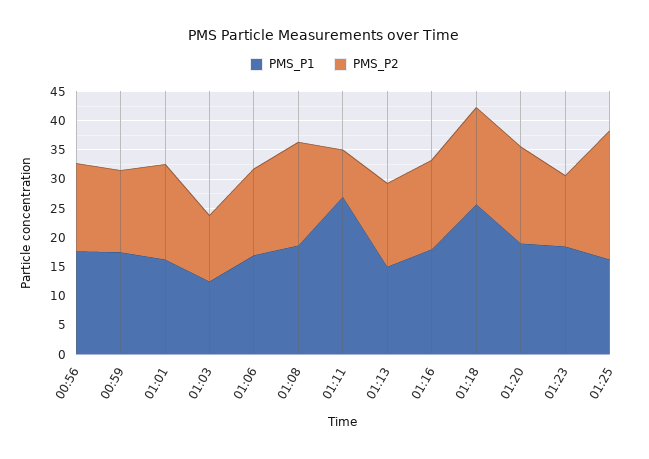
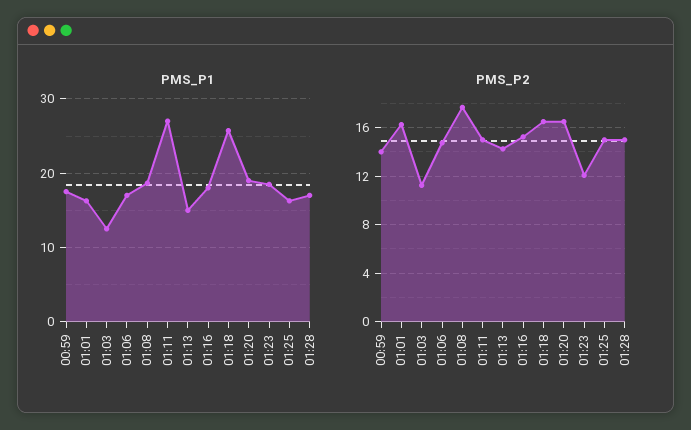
PMS_P1, 00:56: 17.5 -> none
PMS_P2, 00:56: 15 -> none
PMS_P2, 01:11: 7.5 -> 15
PMS_P2, 01:25: 22.5 -> 15
PMS_P1, 01:28: none -> 17
PMS_P2, 01:28: none -> 15

